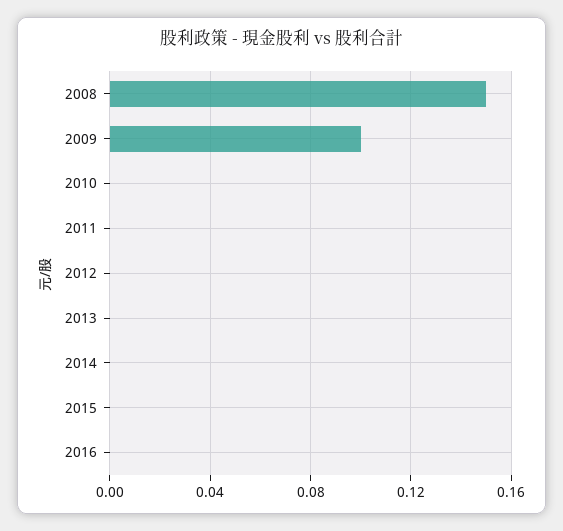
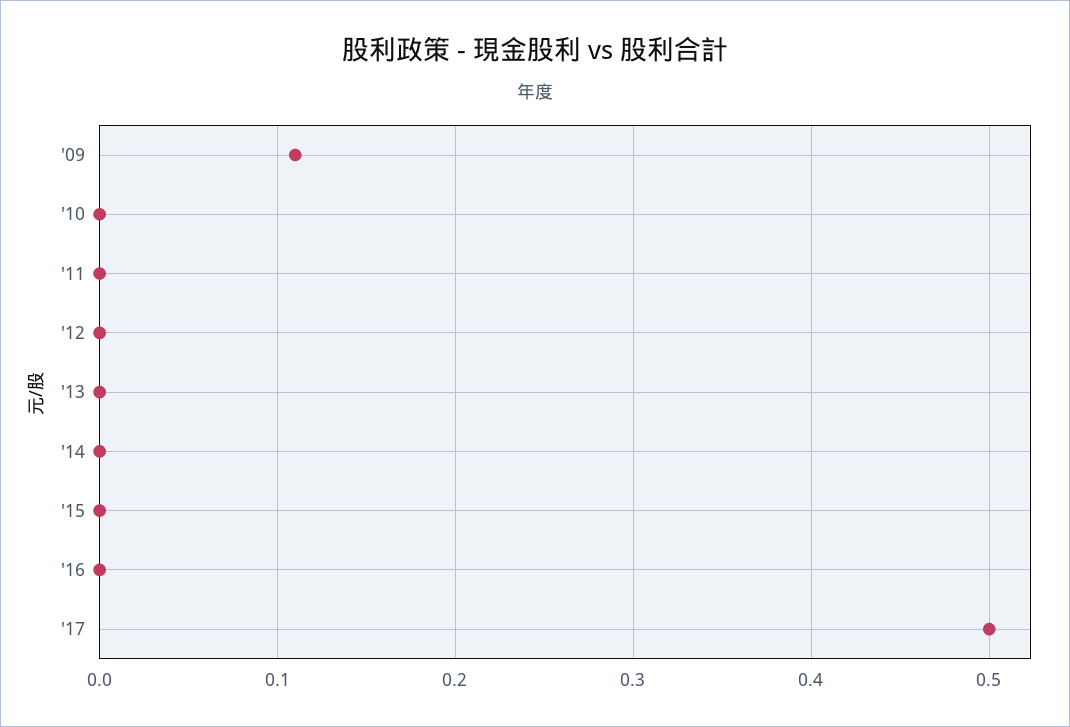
2008: 0.15 -> none
2009: 0.1 -> 0.11
'17: none -> 0.5

